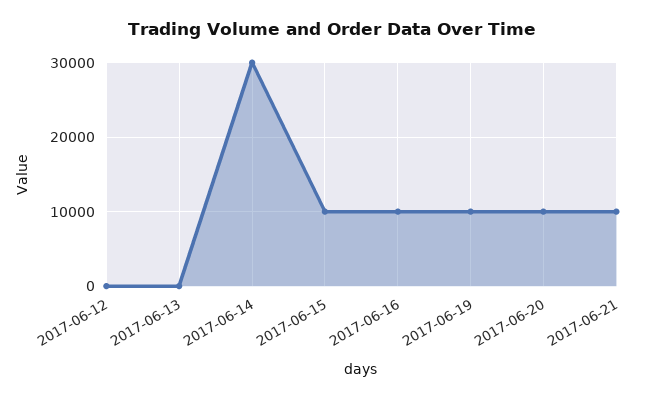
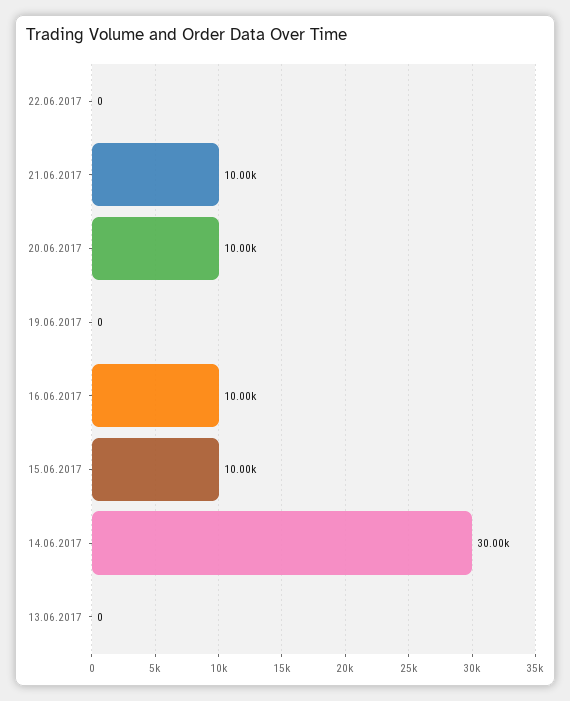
2017-06-12: 0 -> none
2017-06-19: 10000 -> 0
22.06.2017: none -> 0

